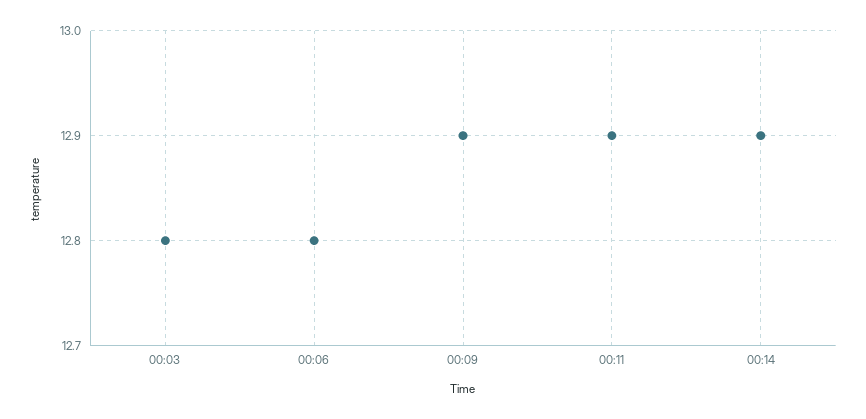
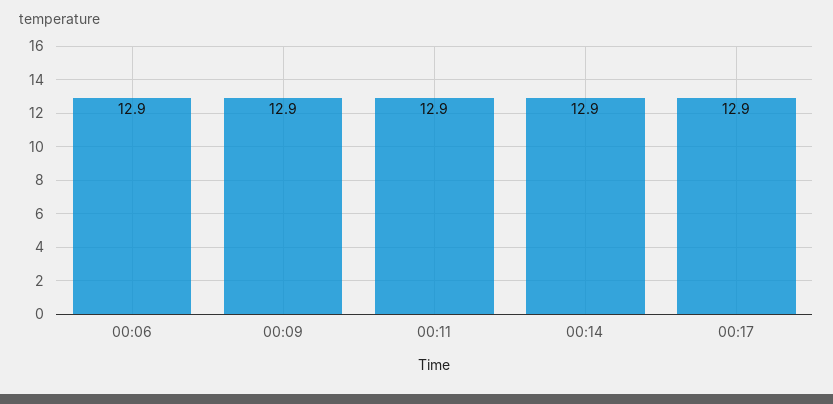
00:03: 12.8 -> none
00:06: 12.8 -> 12.9
00:17: none -> 12.9

